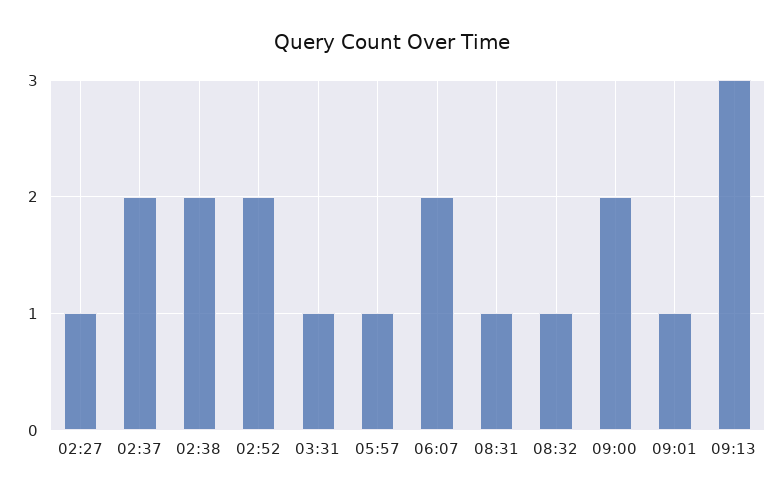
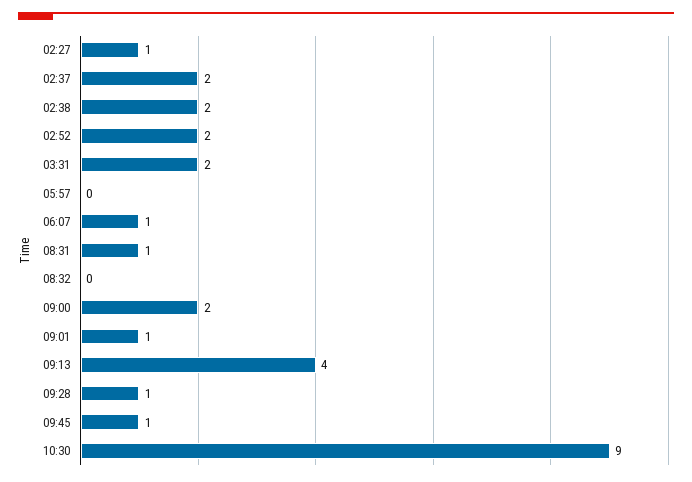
03:31: 1 -> 2
05:57: 1 -> 0
06:07: 2 -> 1
08:32: 1 -> 0
09:13: 3 -> 4
09:28: none -> 1
09:45: none -> 1
10:30: none -> 9

